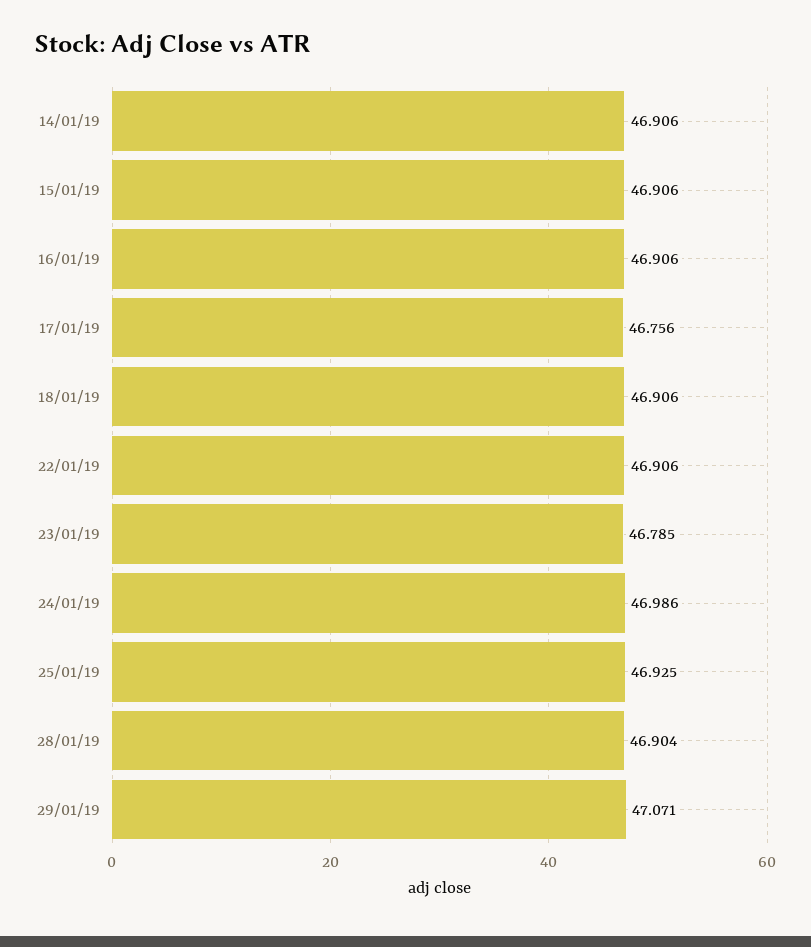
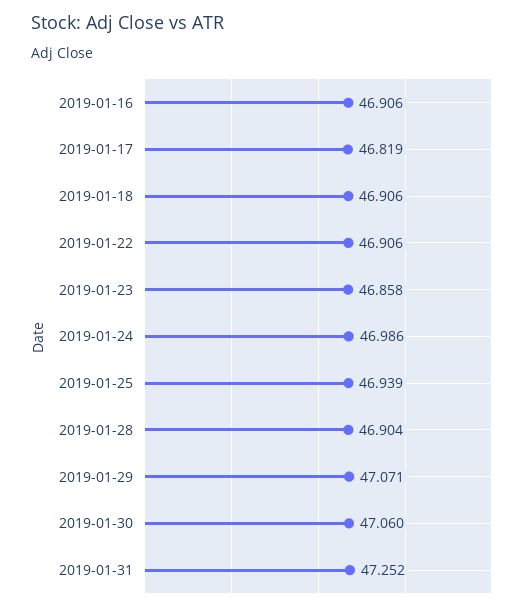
14/01/19: 46.906 -> none
15/01/19: 46.906 -> none
17/01/19: 46.756 -> 46.819
23/01/19: 46.785 -> 46.858
25/01/19: 46.925 -> 46.939
2019-01-30: none -> 47.06
2019-01-31: none -> 47.252

